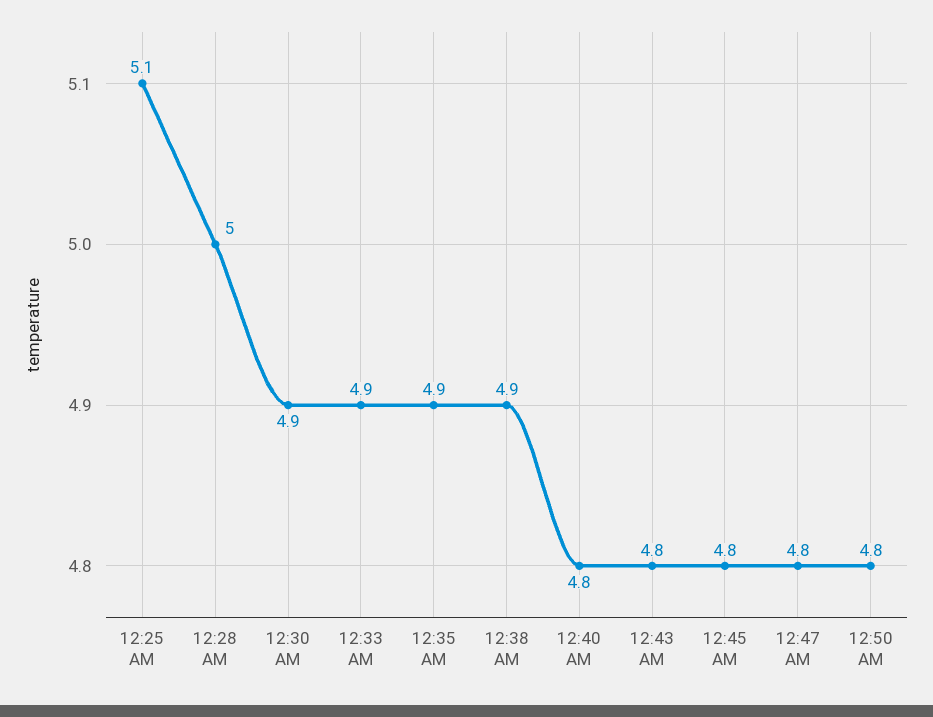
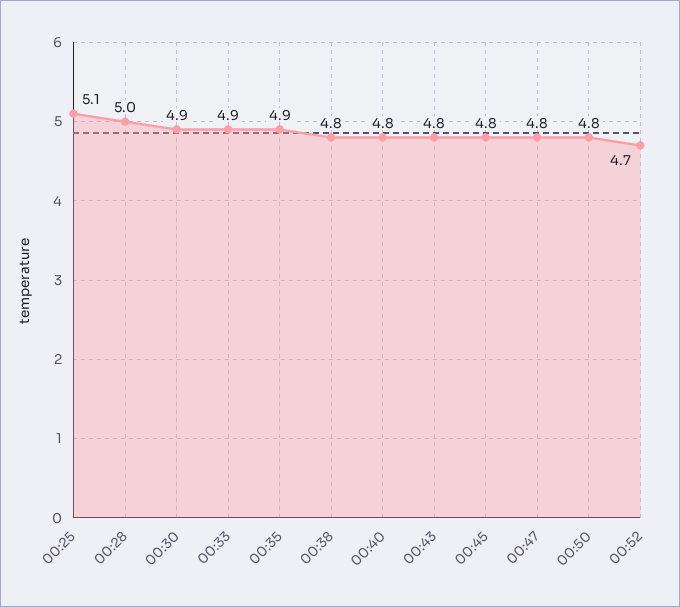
12:38 AM: 4.9 -> 4.8
00:52: none -> 4.7

